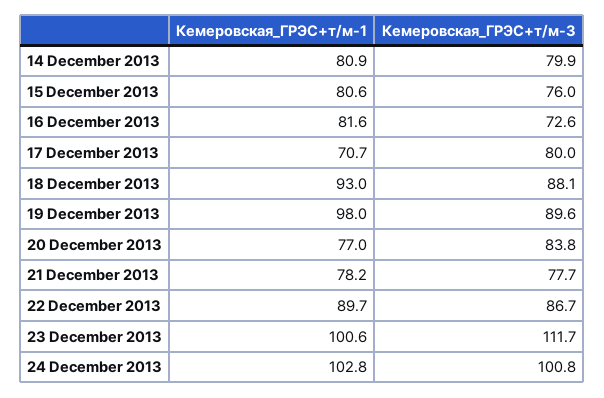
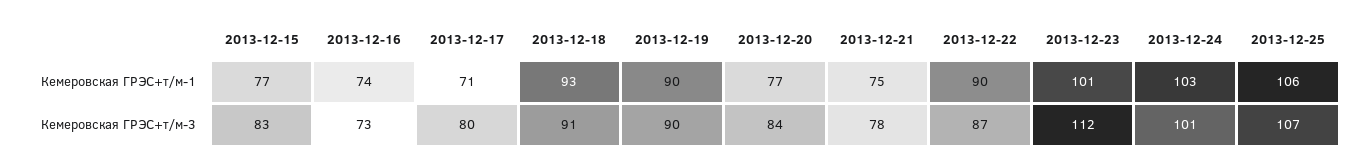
Кемеровская_ГРЭС+т/м-1, 14 December 2013: 80.9 -> none
Кемеровская_ГРЭС+т/м-3, 14 December 2013: 79.9 -> none
Кемеровская_ГРЭС+т/м-1, 15 December 2013: 80.6 -> 77
Кемеровская_ГРЭС+т/м-3, 15 December 2013: 76 -> 83
Кемеровская_ГРЭС+т/м-1, 16 December 2013: 81.6 -> 74
Кемеровская_ГРЭС+т/м-3, 18 December 2013: 88.1 -> 91
Кемеровская_ГРЭС+т/м-1, 19 December 2013: 98 -> 90
Кемеровская_ГРЭС+т/м-1, 21 December 2013: 78.2 -> 75
Кемеровская_ГРЭС+т/м-1, 2013-12-25: none -> 106
Кемеровская_ГРЭС+т/м-3, 2013-12-25: none -> 107

